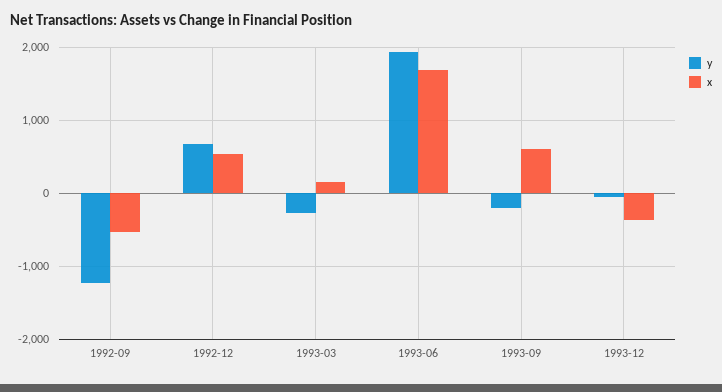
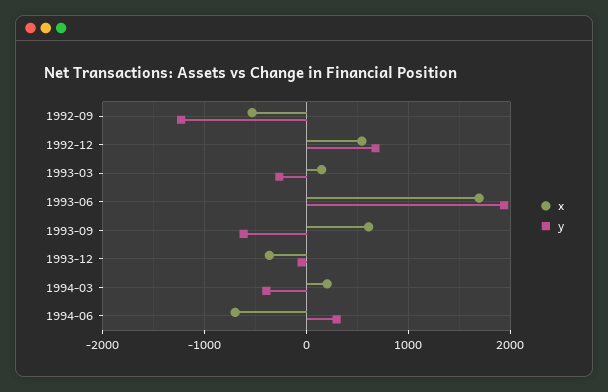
y, 1993-09: -200 -> -600
x, 1994-03: none -> 200
y, 1994-03: none -> -400
x, 1994-06: none -> -700
y, 1994-06: none -> 300

